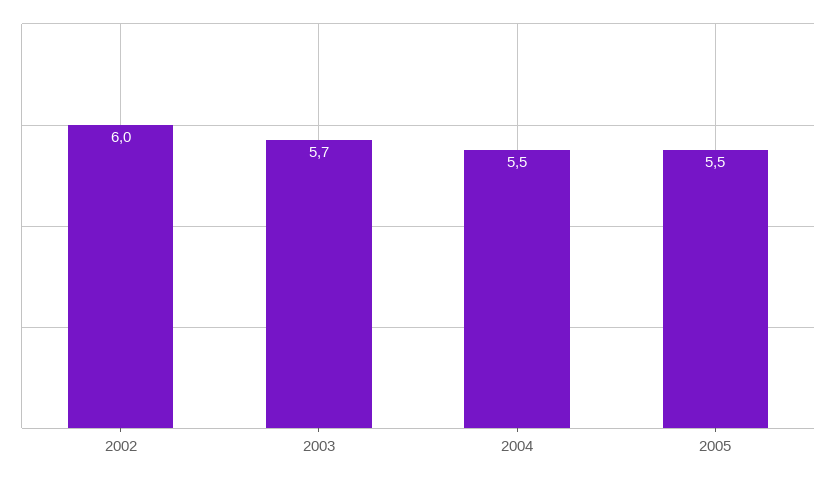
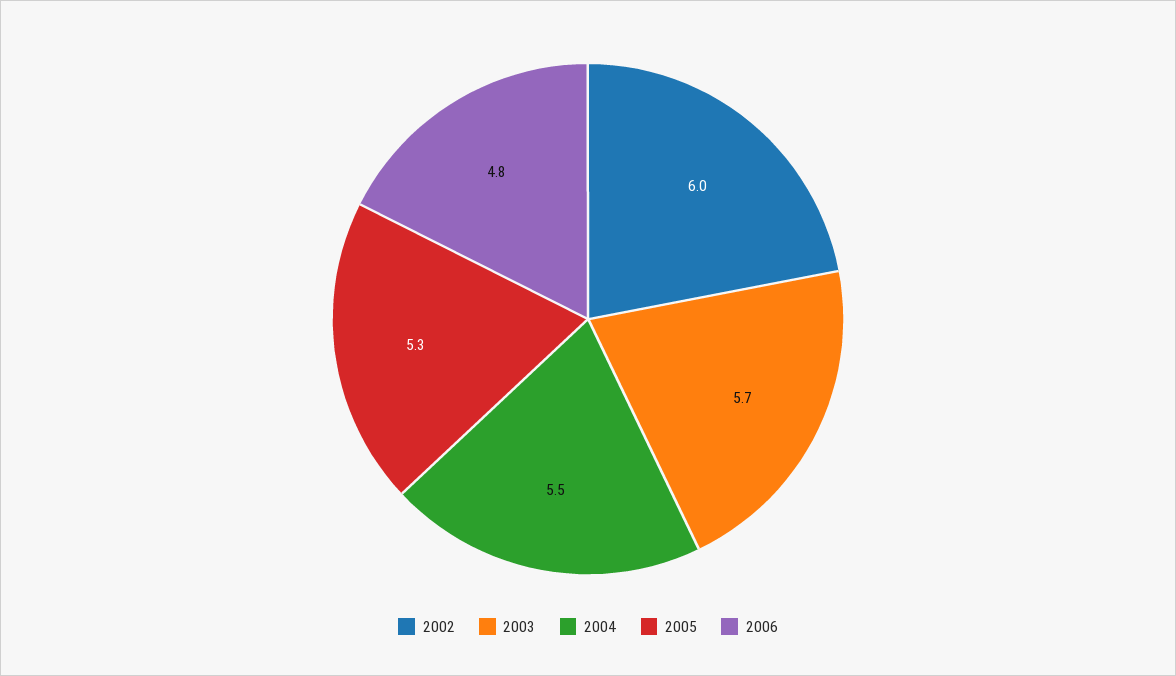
2005: 5.5 -> 5.3
2006: none -> 4.8

